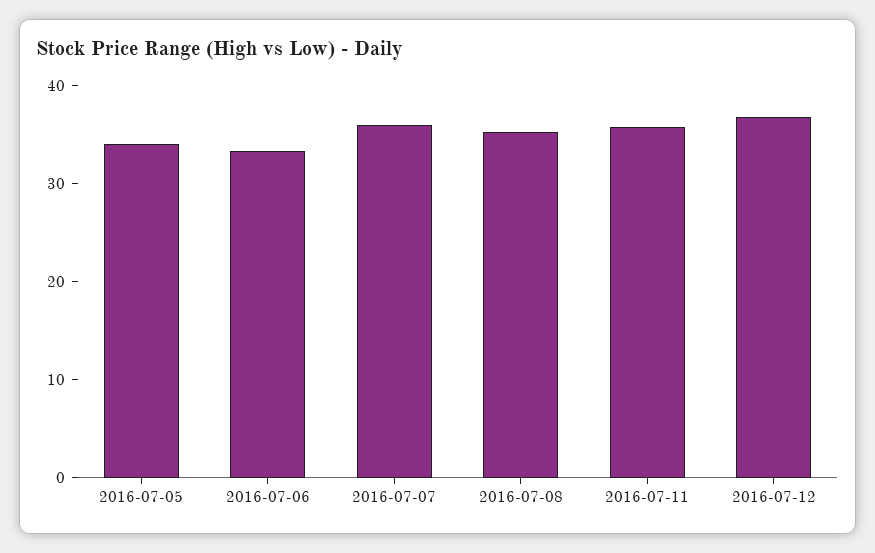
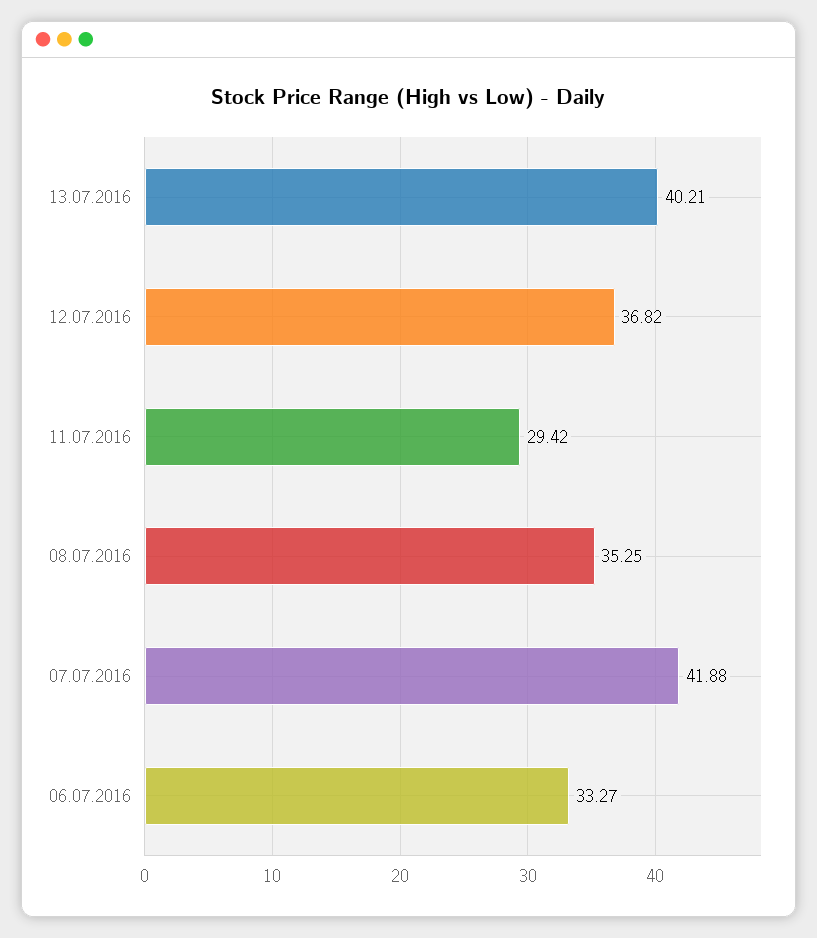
2016-07-05: 34 -> none
2016-07-07: 36 -> 41.88
2016-07-11: 36 -> 29.42
13.07.2016: none -> 40.21

